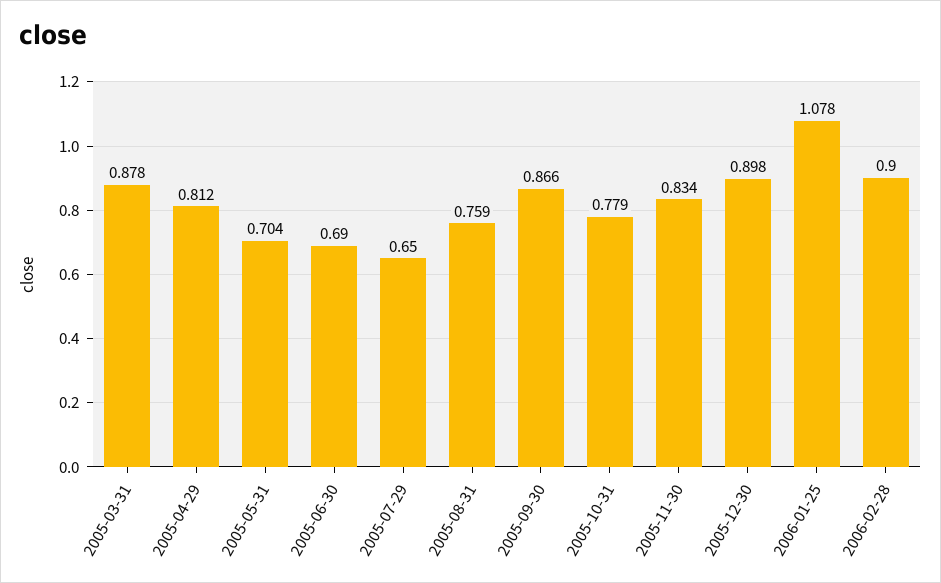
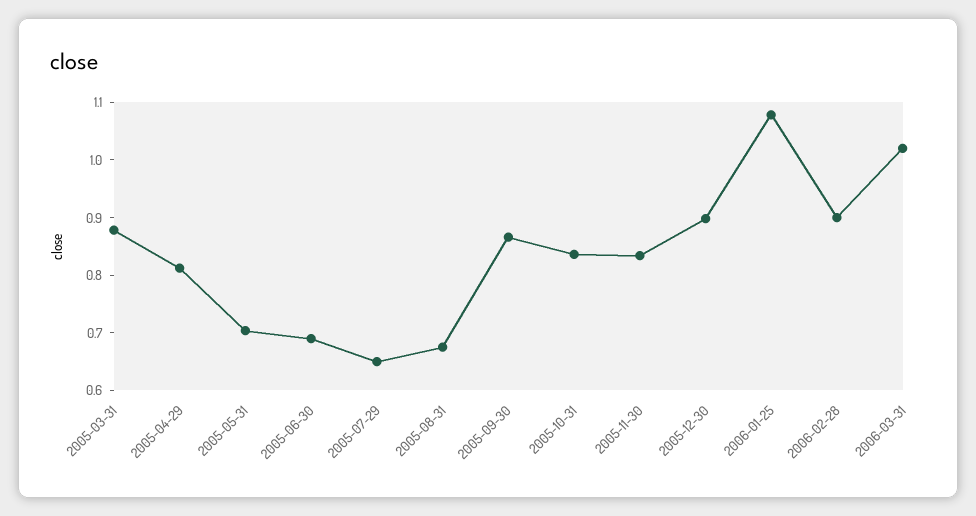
2005-08-31: 0.759 -> 0.68
2005-10-31: 0.779 -> 0.84
2006-03-31: none -> 1.02

